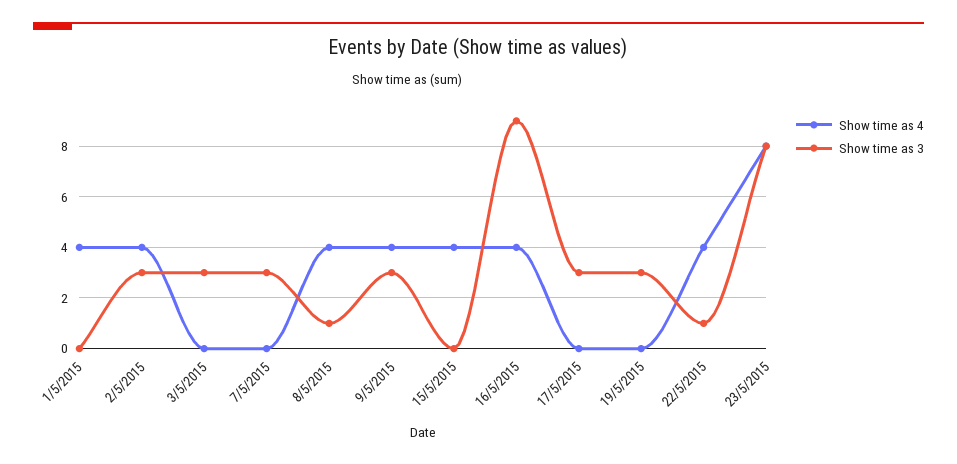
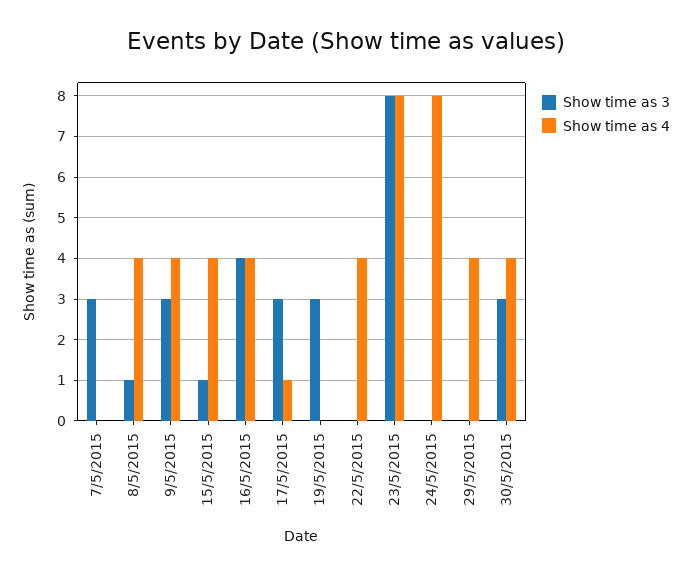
Show time as 4, 1/5/2015: 4 -> none
Show time as 3, 1/5/2015: 0 -> none
Show time as 4, 2/5/2015: 4 -> none
Show time as 3, 2/5/2015: 3 -> none
Show time as 4, 3/5/2015: 0 -> none
Show time as 3, 3/5/2015: 3 -> none
Show time as 3, 15/5/2015: 0 -> 1
Show time as 3, 16/5/2015: 9 -> 4
Show time as 4, 17/5/2015: 0 -> 1
Show time as 3, 22/5/2015: 1 -> 0
Show time as 3, 24/5/2015: none -> 0
Show time as 4, 24/5/2015: none -> 8
Show time as 3, 29/5/2015: none -> 0
Show time as 4, 29/5/2015: none -> 4
Show time as 3, 30/5/2015: none -> 3
Show time as 4, 30/5/2015: none -> 4

